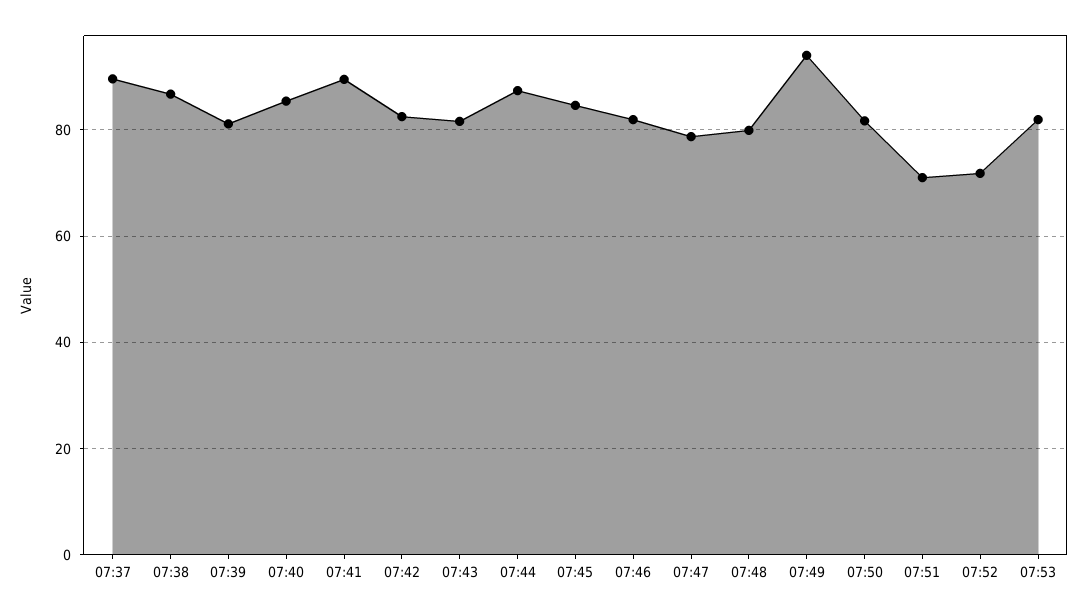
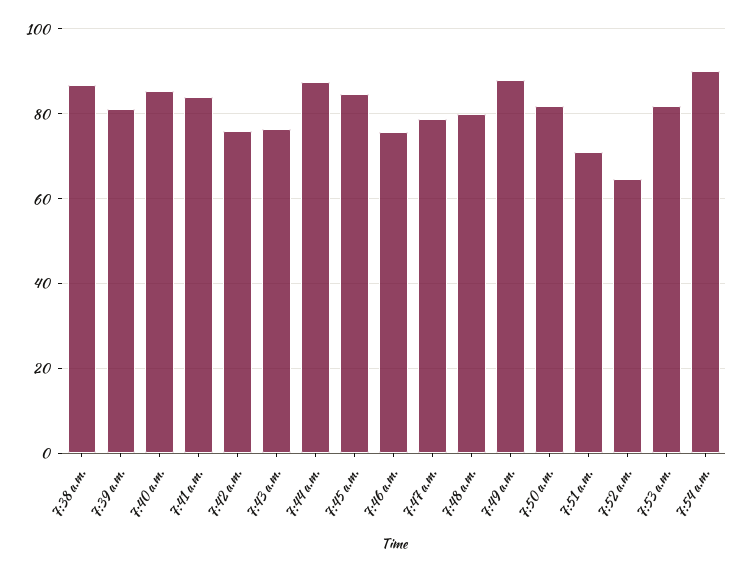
07:37: 90 -> none
07:41: 90 -> 84
07:42: 82 -> 76
07:43: 82 -> 76
07:46: 82 -> 76
07:49: 94 -> 88
07:52: 72 -> 64
7:54 a.m.: none -> 90

